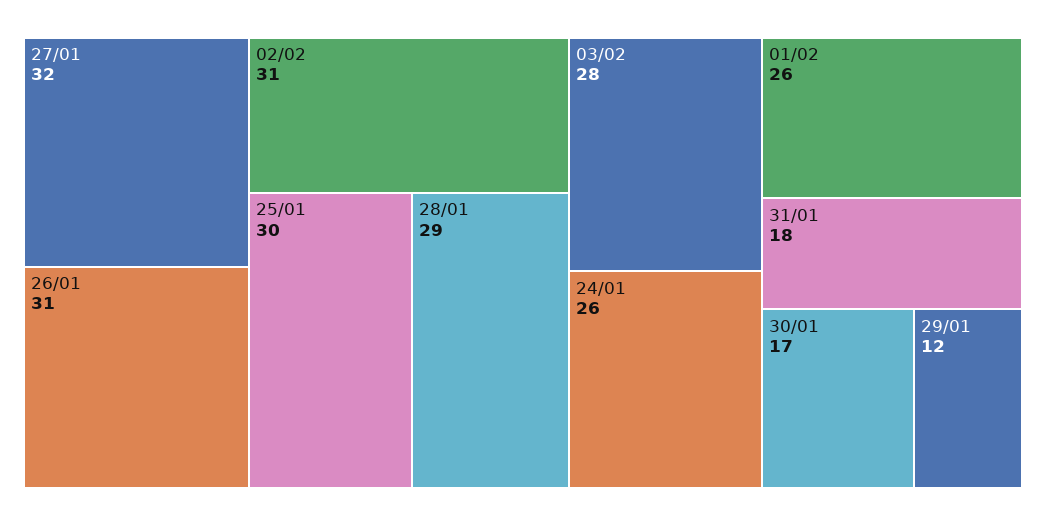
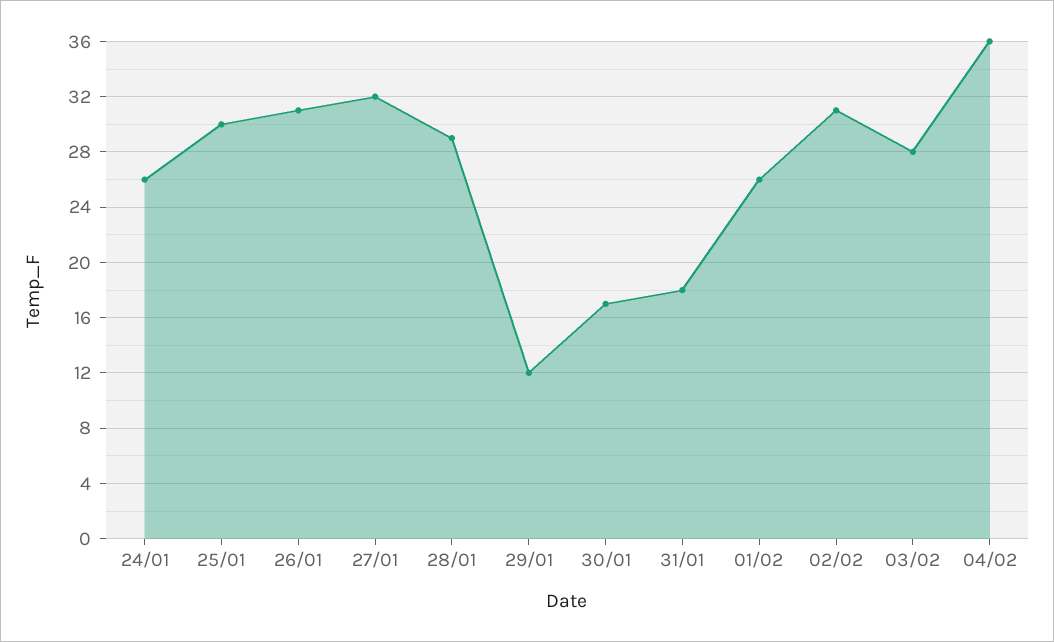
04/02: none -> 36

